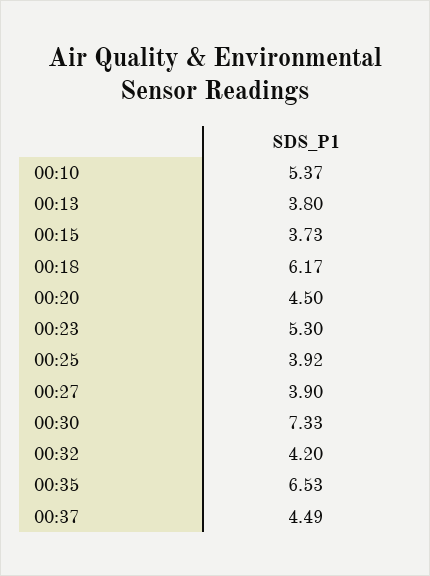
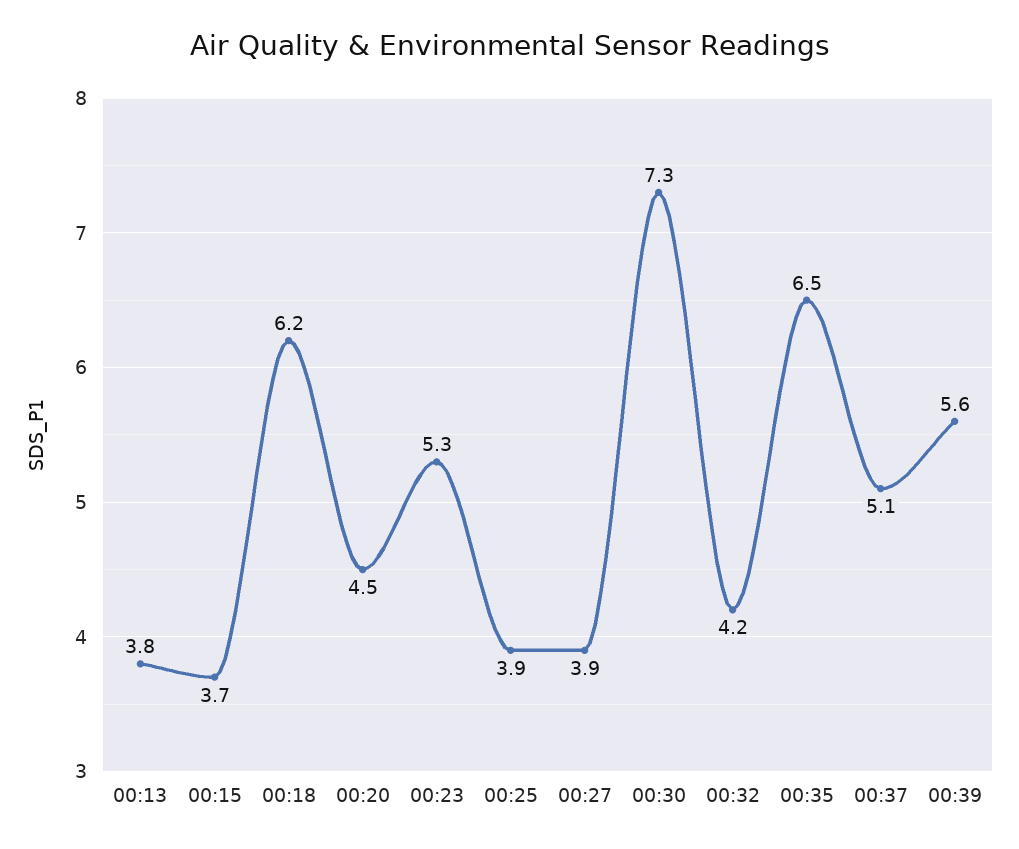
00:10: 5.37 -> none
00:37: 4.49 -> 5.1
00:39: none -> 5.6

